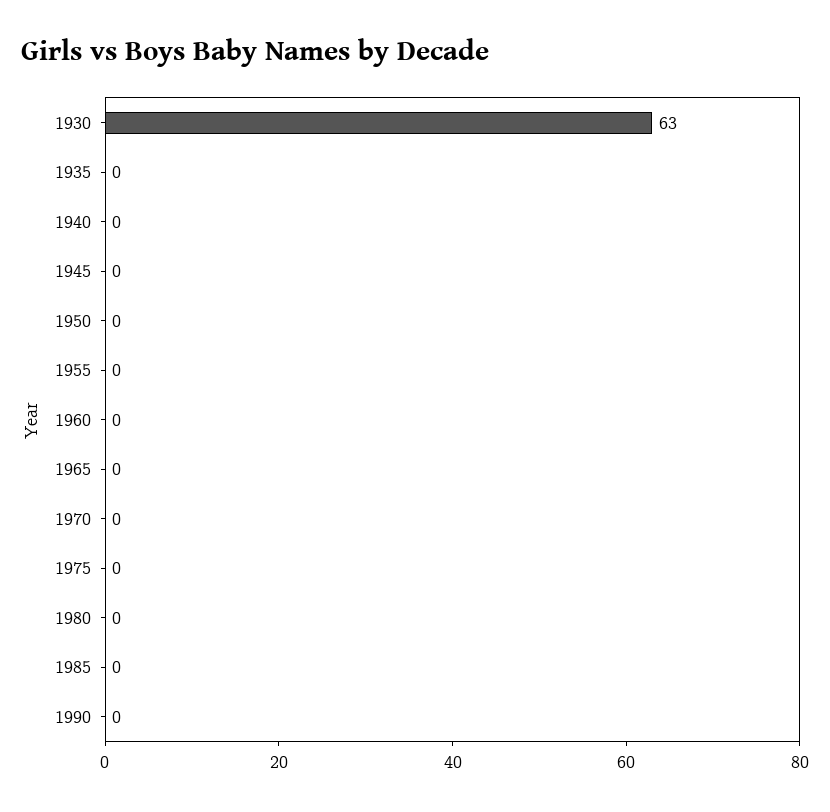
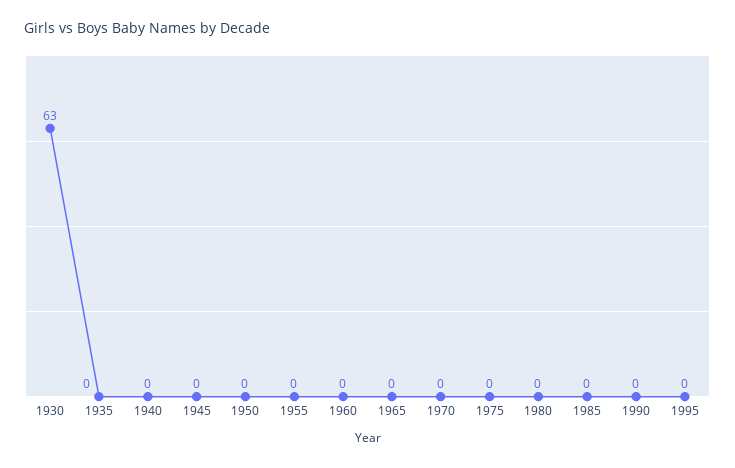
1995: none -> 0

